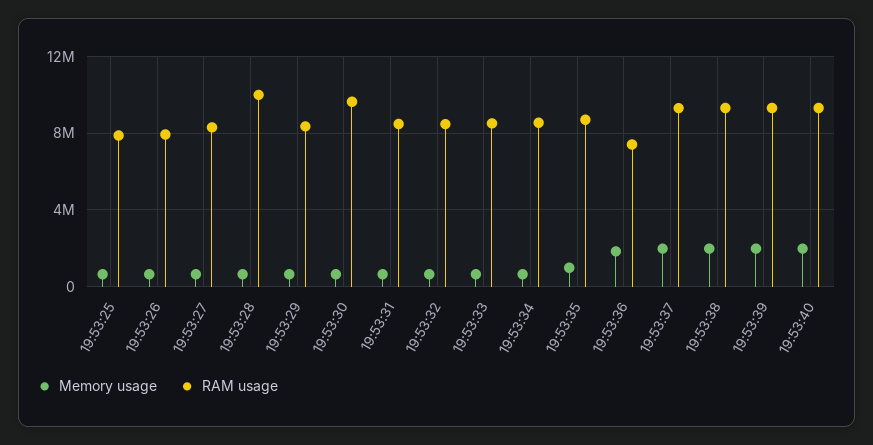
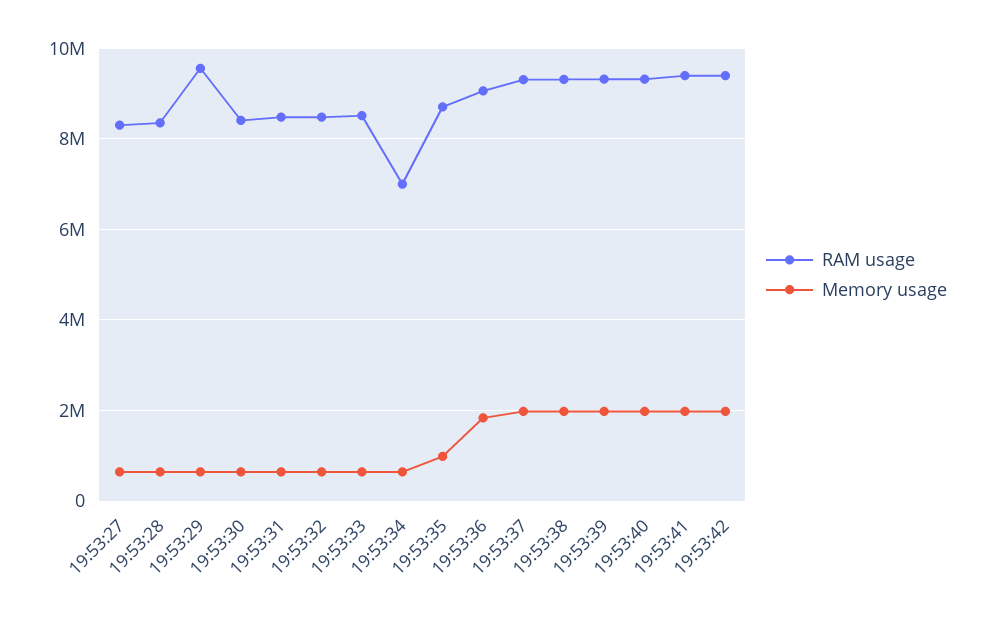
Memory usage, 19:53:25: 500000 -> none
RAM usage, 19:53:25: 8000000 -> none
Memory usage, 19:53:26: 500000 -> none
RAM usage, 19:53:26: 8000000 -> none
RAM usage, 19:53:28: 10000000 -> 8400000
RAM usage, 19:53:29: 8500000 -> 9600000
RAM usage, 19:53:30: 9500000 -> 8400000
RAM usage, 19:53:34: 8500000 -> 7000000
RAM usage, 19:53:36: 7500000 -> 9000000
RAM usage, 19:53:41: none -> 9400000
Memory usage, 19:53:41: none -> 2000000
RAM usage, 19:53:42: none -> 9400000
Memory usage, 19:53:42: none -> 2000000

